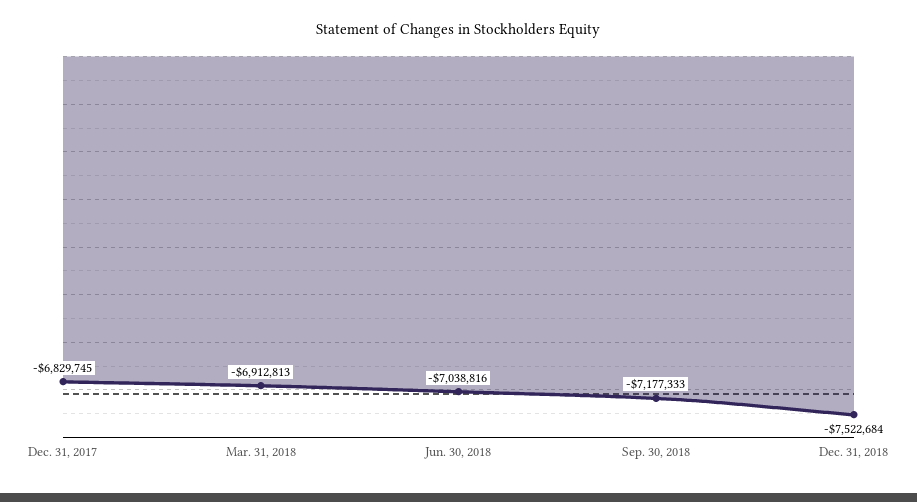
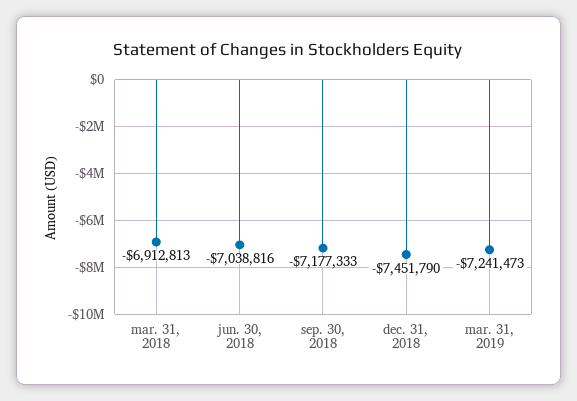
Dec. 31, 2017: -6829745 -> none
Dec. 31, 2018: -7522684 -> -7451790
mar. 31, 2019: none -> -7241473

